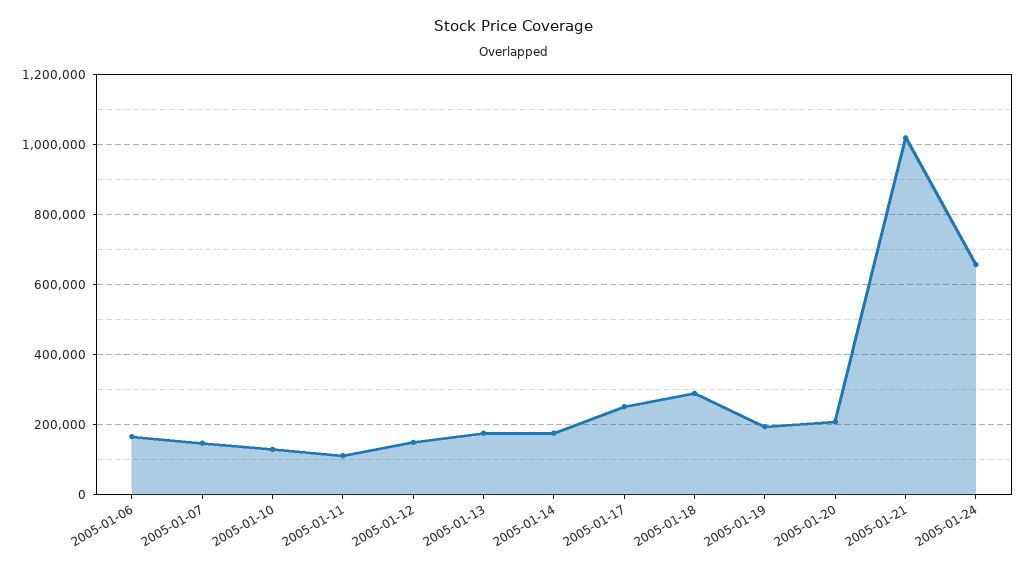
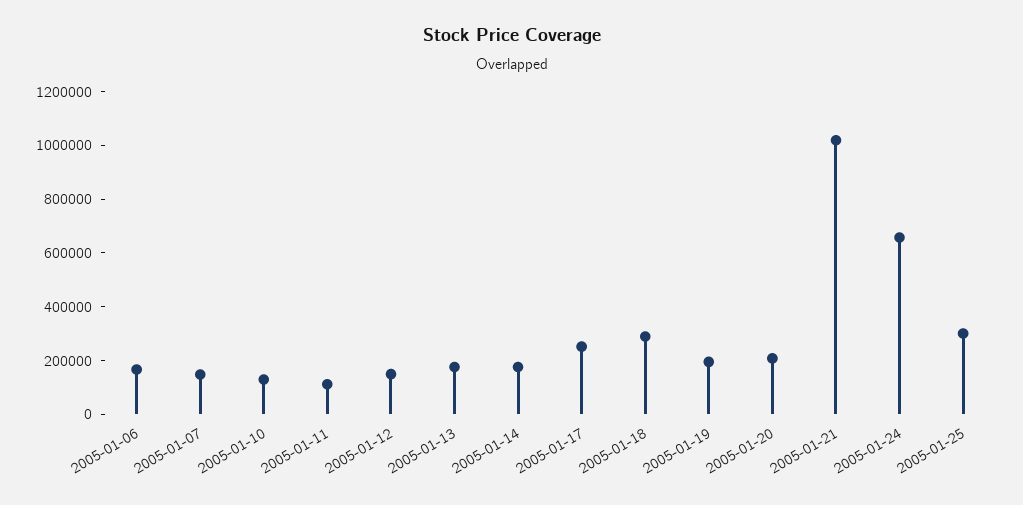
2005-01-25: none -> 300000

